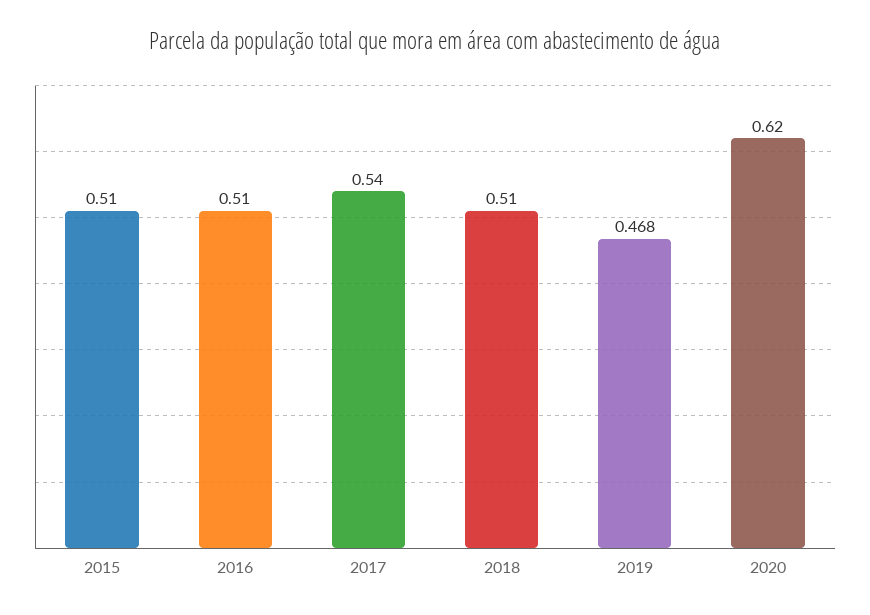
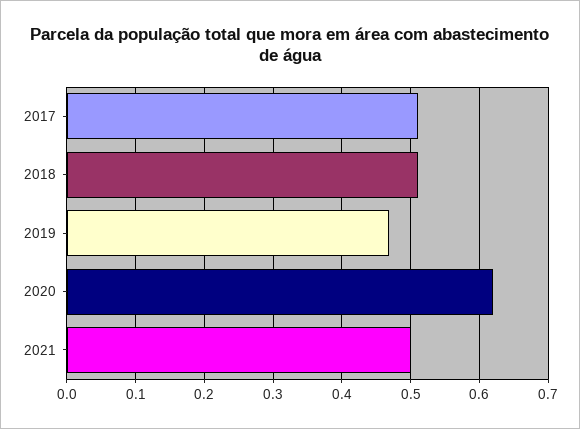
2015: 0.51 -> none
2016: 0.51 -> none
2017: 0.54 -> 0.51
2021: none -> 0.5

